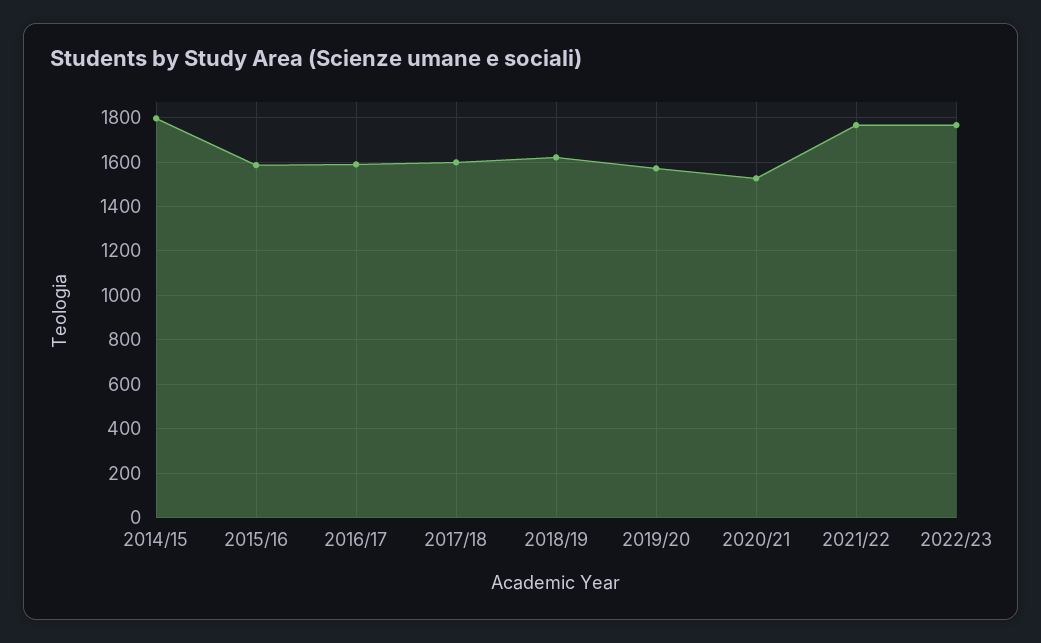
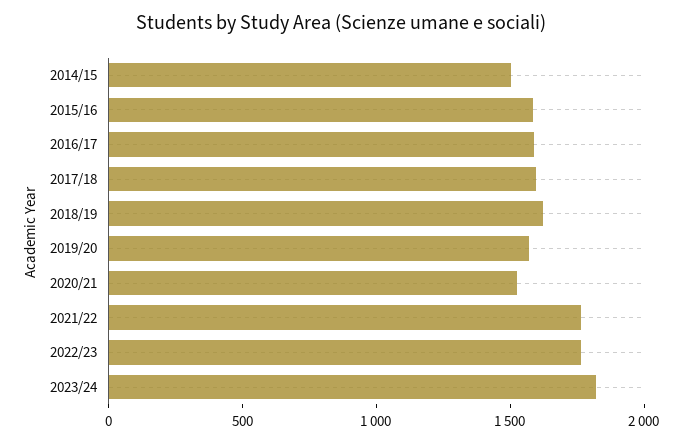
2014/15: 1800 -> 1500
2023/24: none -> 1800

